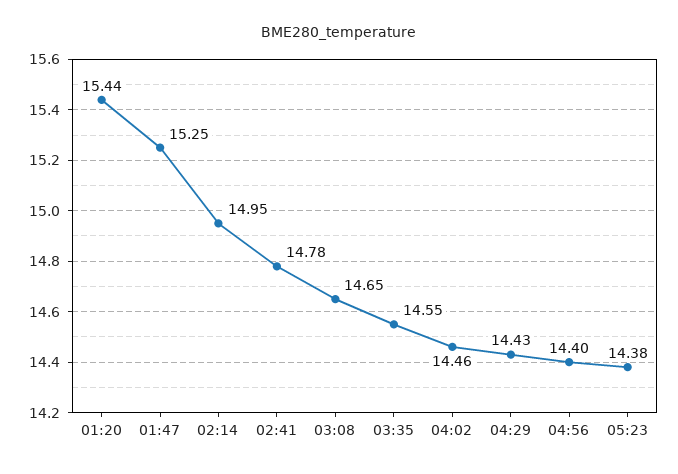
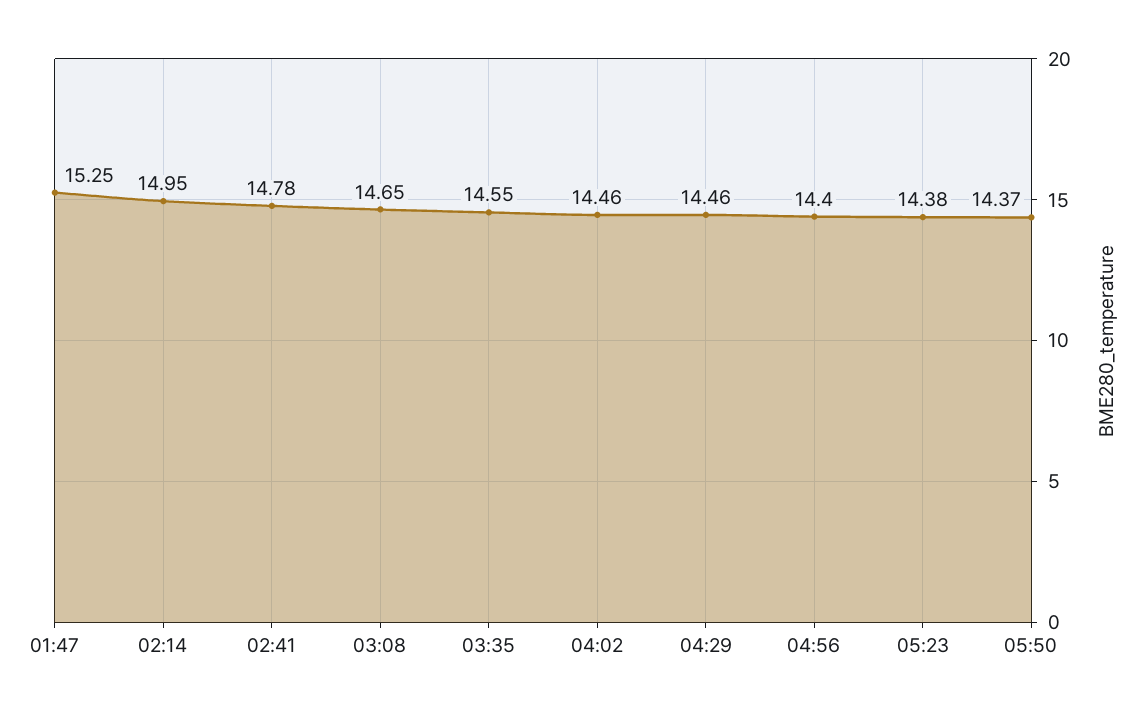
01:20: 15.44 -> none
04:29: 14.43 -> 14.46
05:50: none -> 14.37

